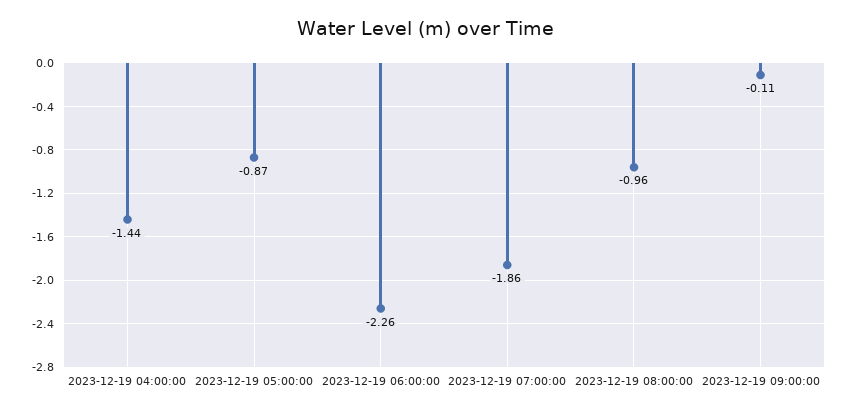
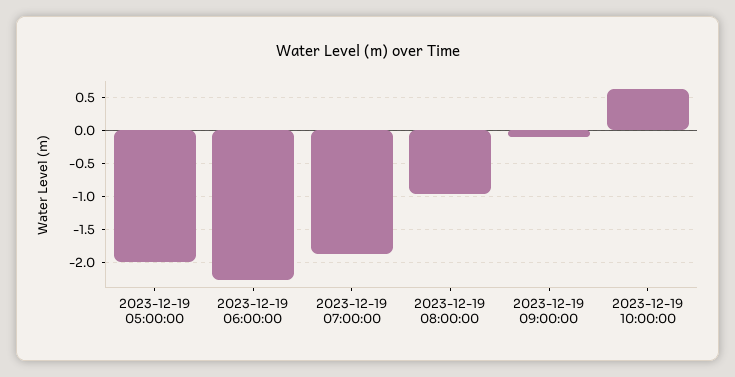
2023-12-19 04:00:00: -1.44 -> none
2023-12-19 05:00:00: -0.87 -> -2
2023-12-19 10:00:00: none -> 0.6

